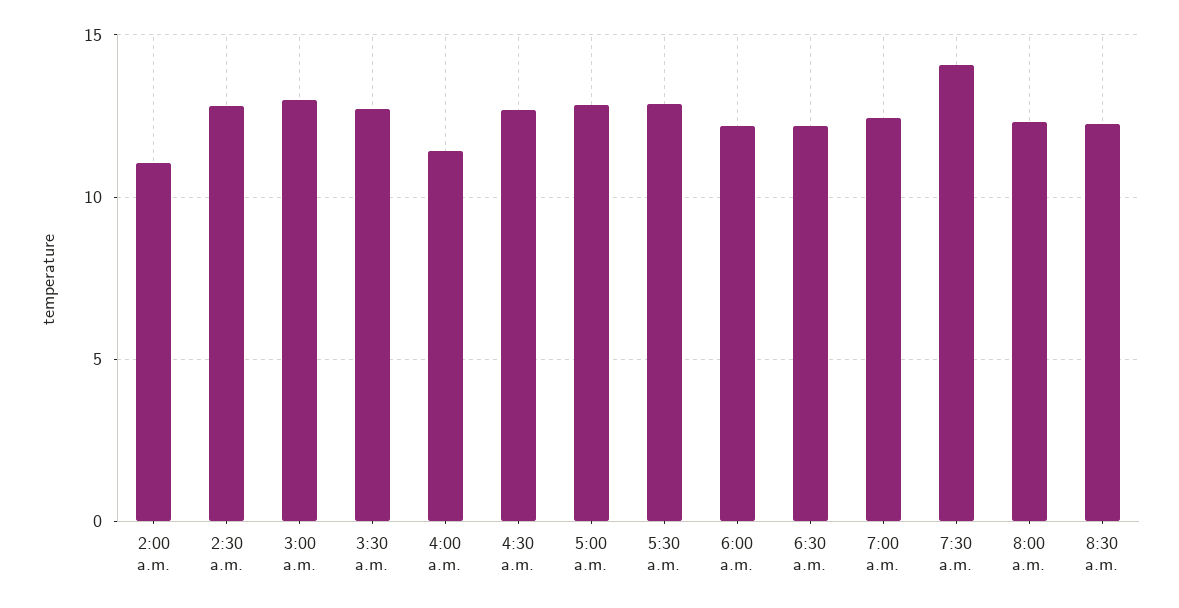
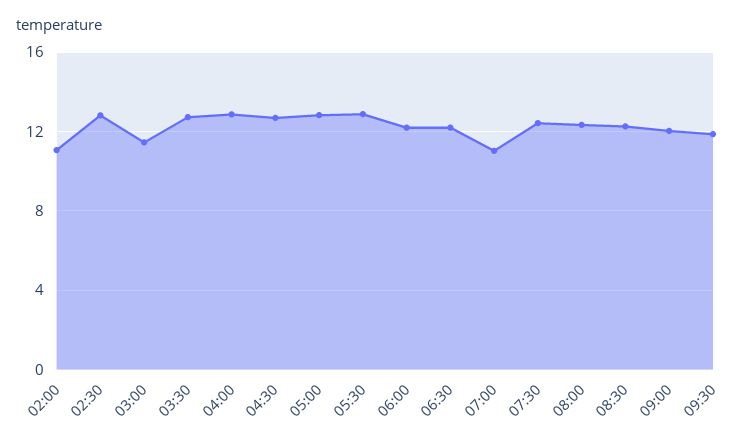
3:00 a.m.: 13 -> 11.5
4:00 a.m.: 11.5 -> 13
7:00 a.m.: 12.5 -> 11
7:30 a.m.: 14 -> 12.5
09:00: none -> 12
09:30: none -> 12

